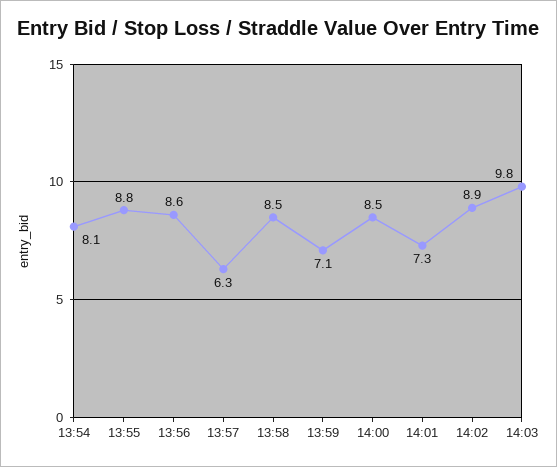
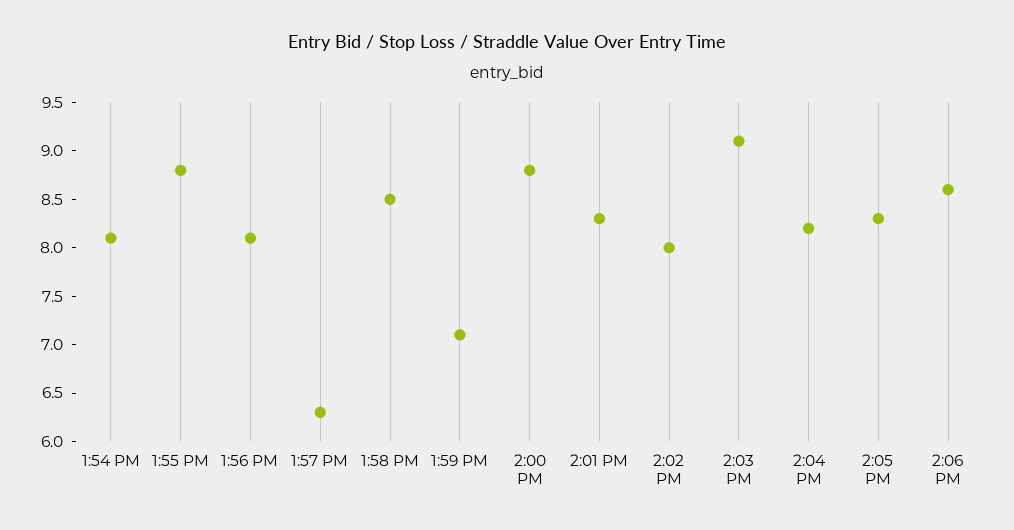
13:56: 8.6 -> 8.1
14:00: 8.5 -> 8.8
14:01: 7.3 -> 8.3
14:02: 8.9 -> 8
14:03: 9.8 -> 9.1
2:04 PM: none -> 8.2
2:05 PM: none -> 8.3
2:06 PM: none -> 8.6

